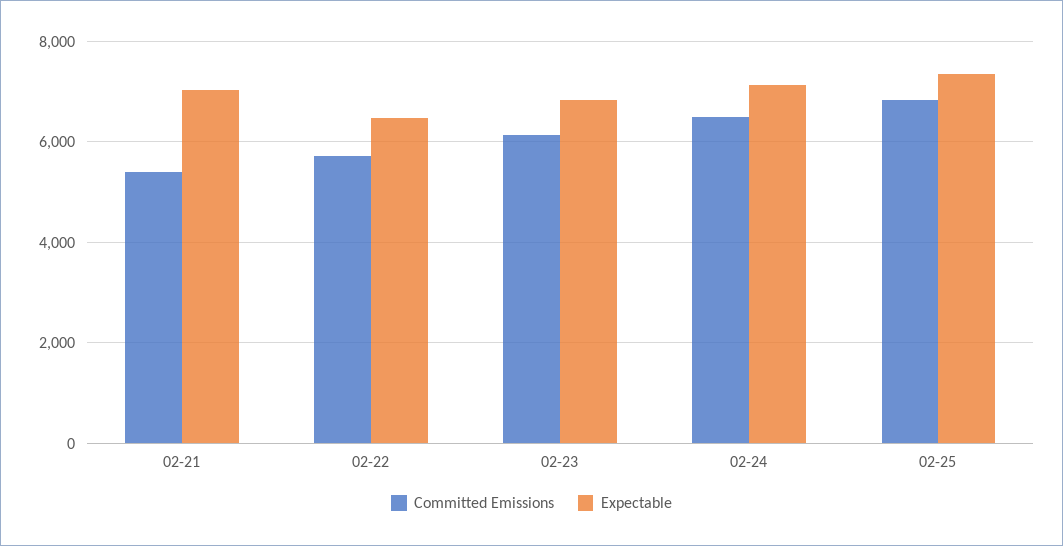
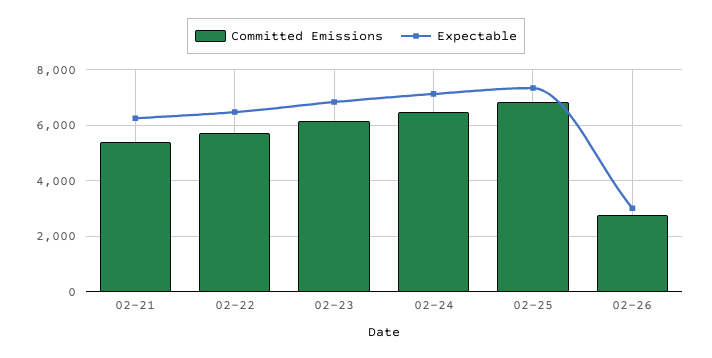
Expectable, 02-21: 7000 -> 6250
Committed Emissions, 02-26: none -> 2750
Expectable, 02-26: none -> 3000

